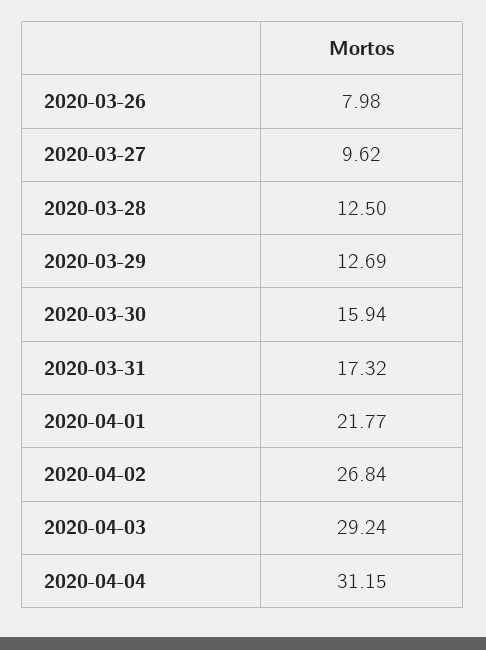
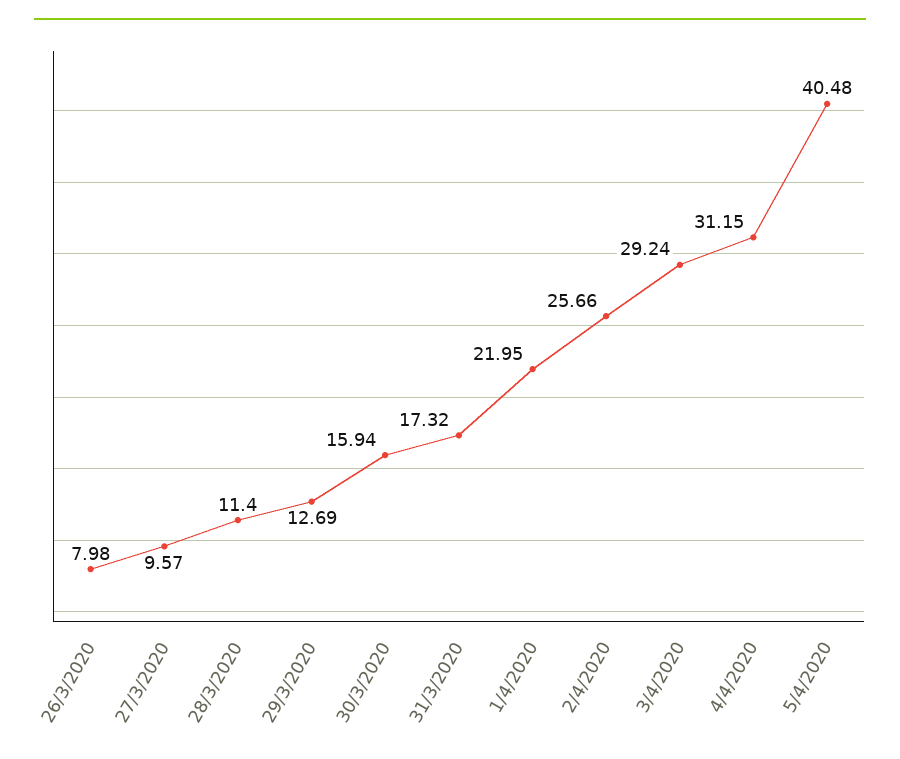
2020-03-27: 9.62 -> 9.57
2020-03-28: 12.5 -> 11.4
2020-04-01: 21.77 -> 21.95
2020-04-02: 26.84 -> 25.66
5/4/2020: none -> 40.48

